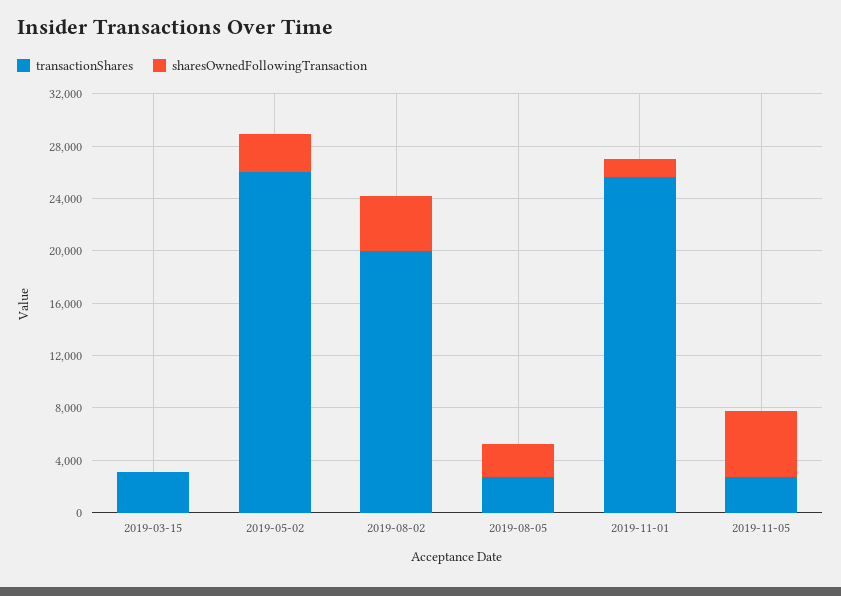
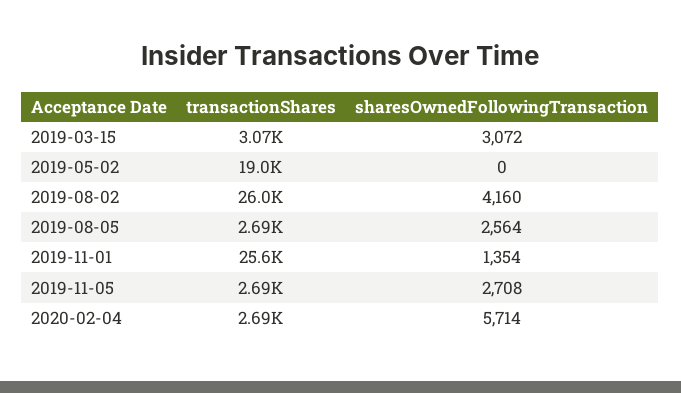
sharesOwnedFollowingTransaction, 2019-03-15: 0 -> 3072
transactionShares, 2019-05-02: 26000 -> 19000
sharesOwnedFollowingTransaction, 2019-05-02: 3000 -> 0
transactionShares, 2019-08-02: 20000 -> 26000
sharesOwnedFollowingTransaction, 2019-11-05: 5000 -> 2708
transactionShares, 2020-02-04: none -> 2690
sharesOwnedFollowingTransaction, 2020-02-04: none -> 5714

